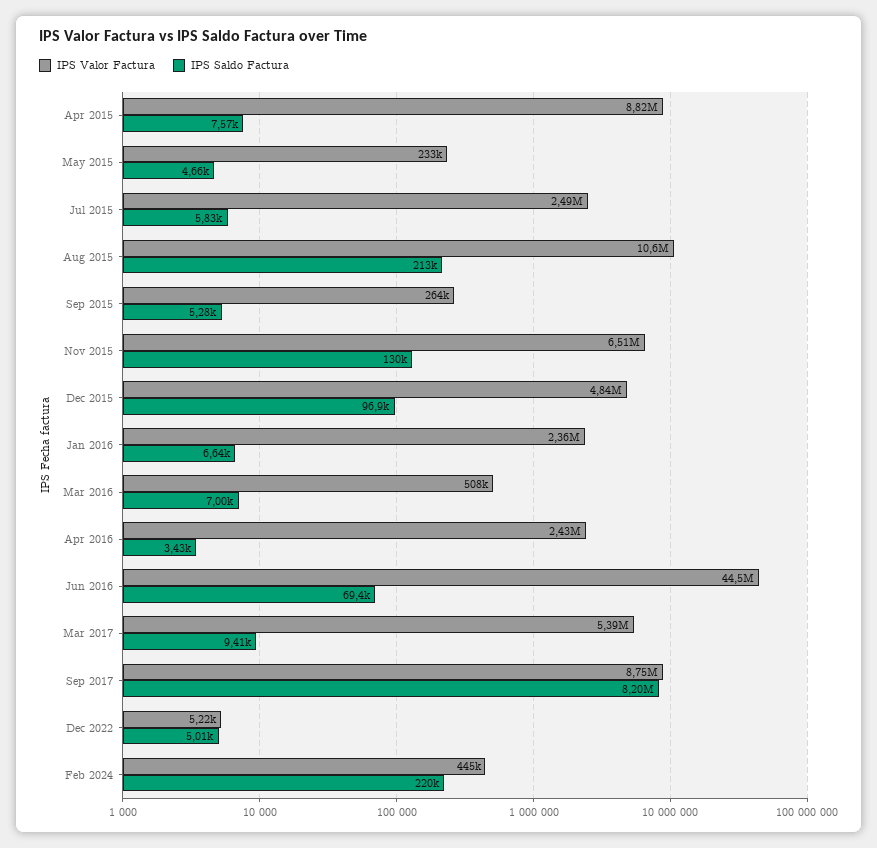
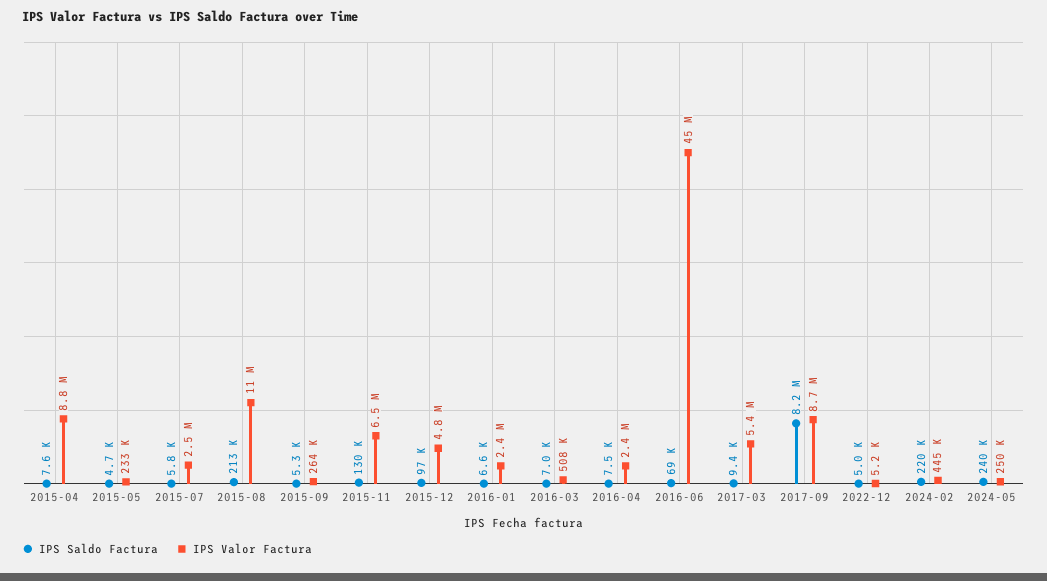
IPS Saldo Factura, Apr 2016: 3430 -> 7500
IPS Saldo Factura, 2024-05: none -> 240000
IPS Valor Factura, 2024-05: none -> 250000

